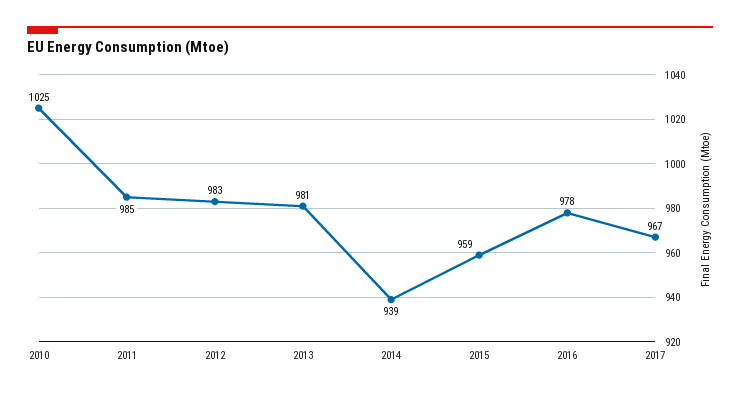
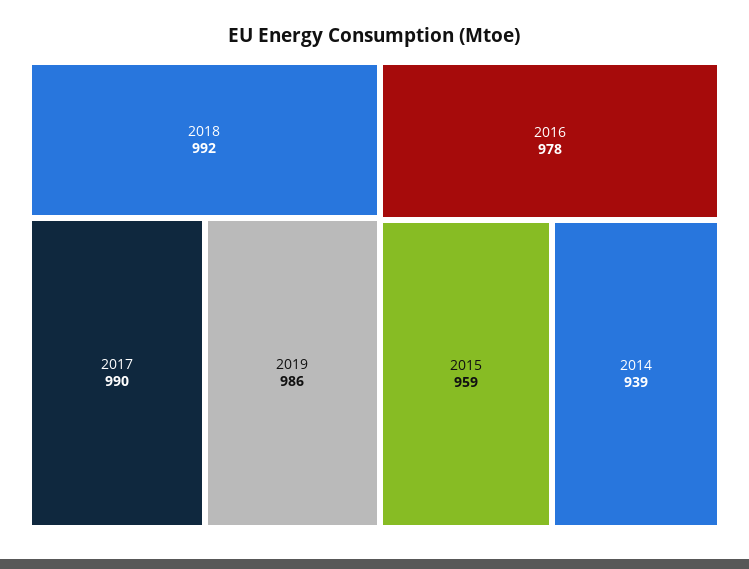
2010: 1025 -> none
2011: 985 -> none
2012: 983 -> none
2013: 981 -> none
2017: 967 -> 990
2018: none -> 992
2019: none -> 986

